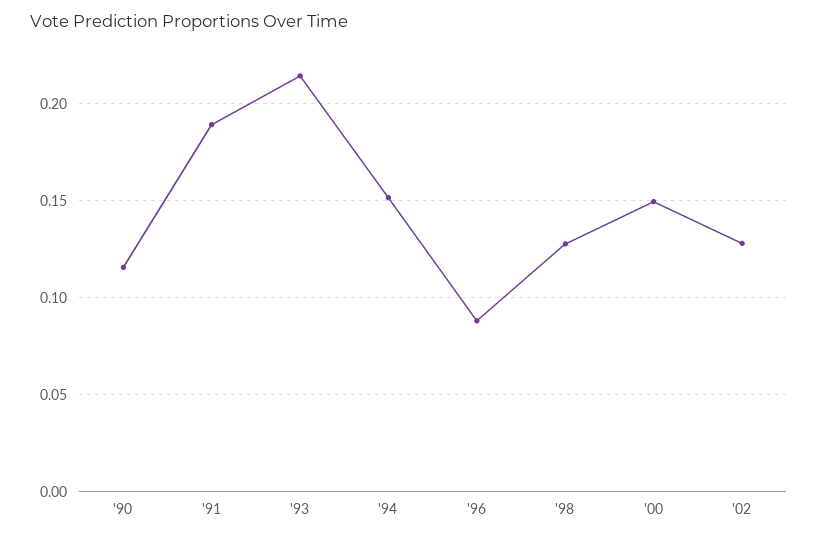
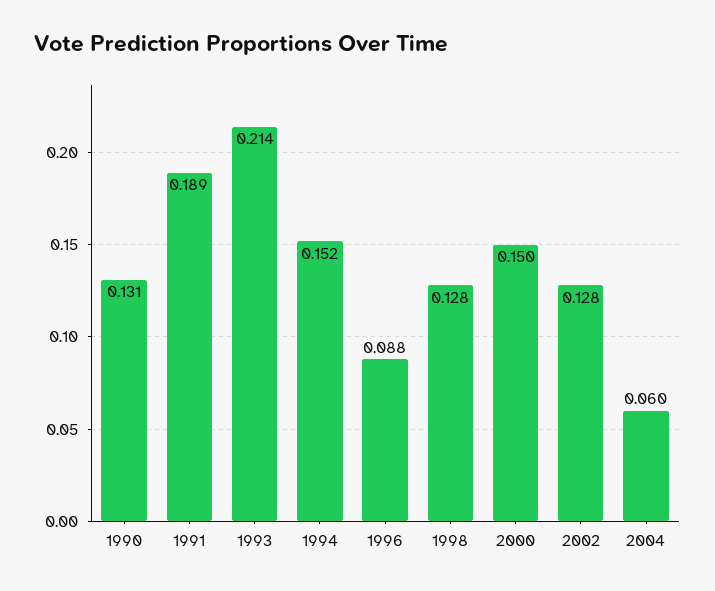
'90: 0.115 -> 0.131
2004: none -> 0.06

